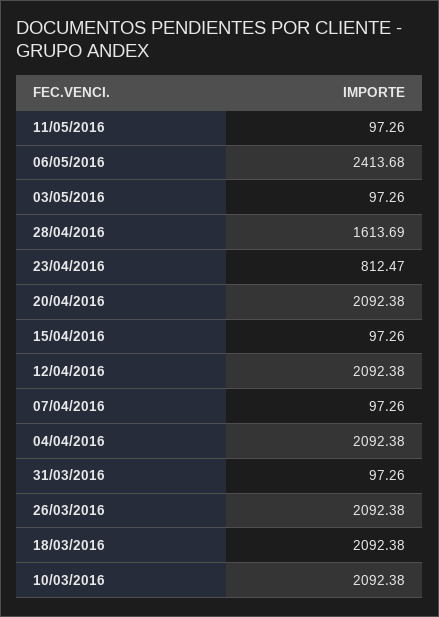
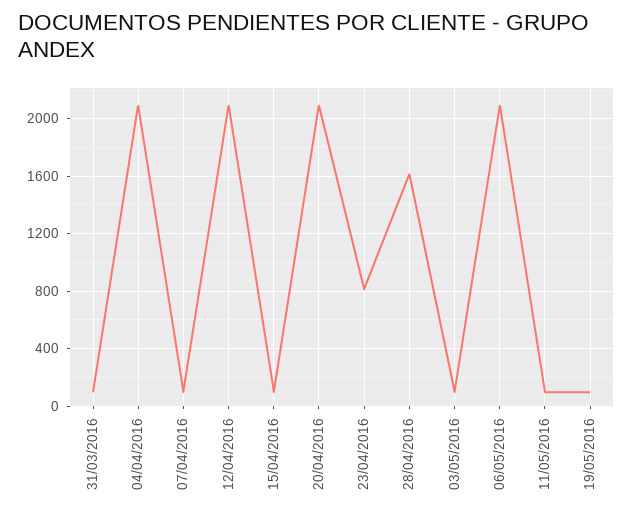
06/05/2016: 2413.68 -> 2100
26/03/2016: 2092.38 -> none
18/03/2016: 2092.38 -> none
10/03/2016: 2092.38 -> none
19/05/2016: none -> 100

